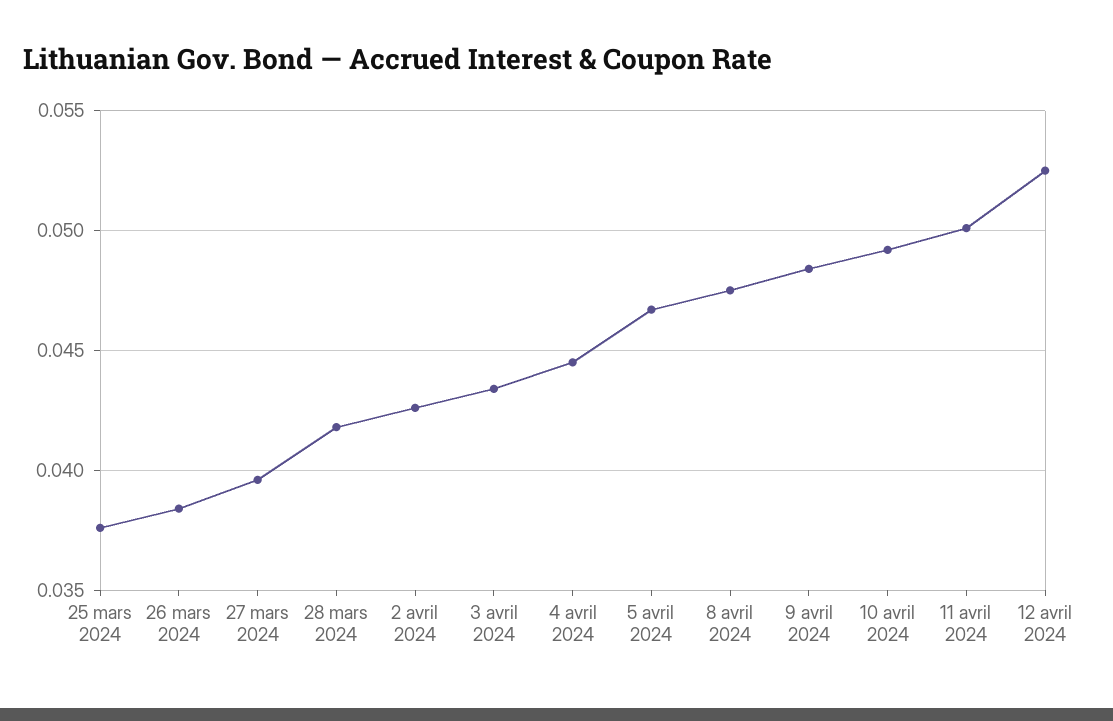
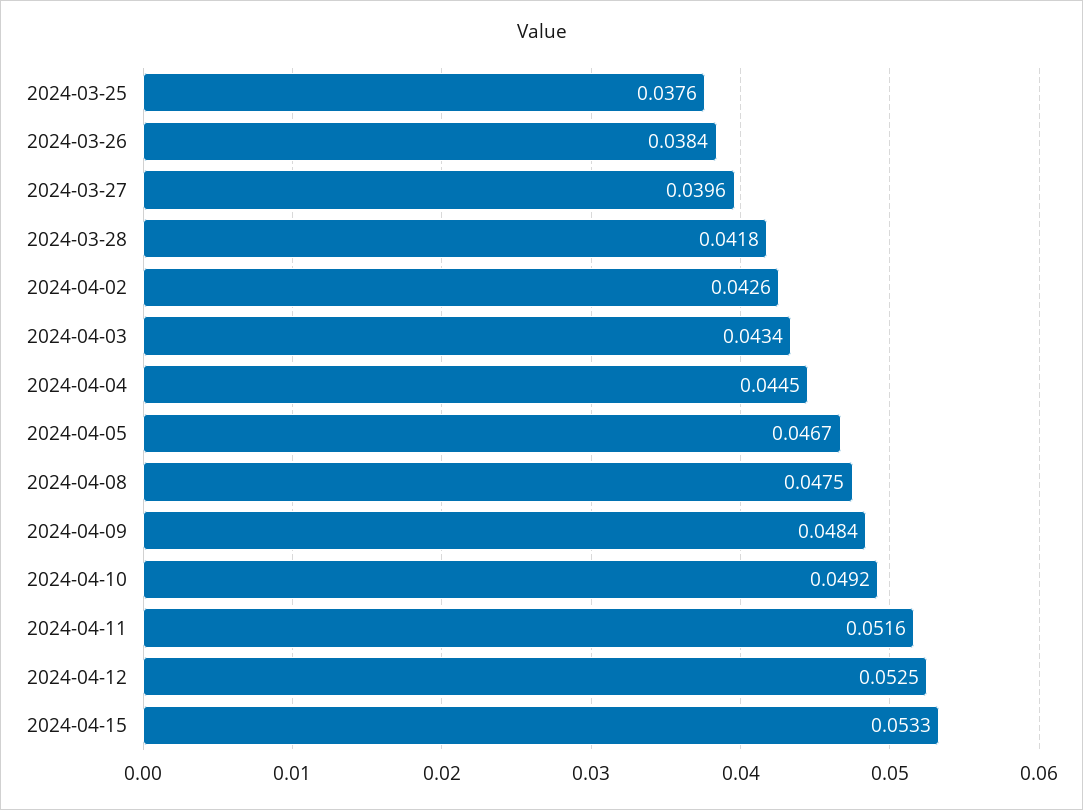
11 avril 2024: 0.05 -> 0.0516
2024-04-15: none -> 0.0533

